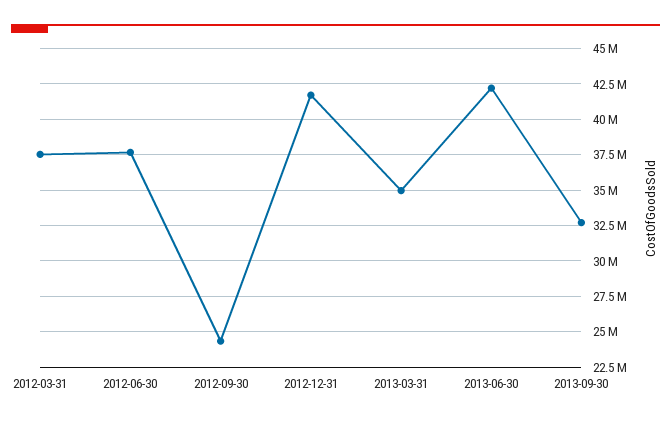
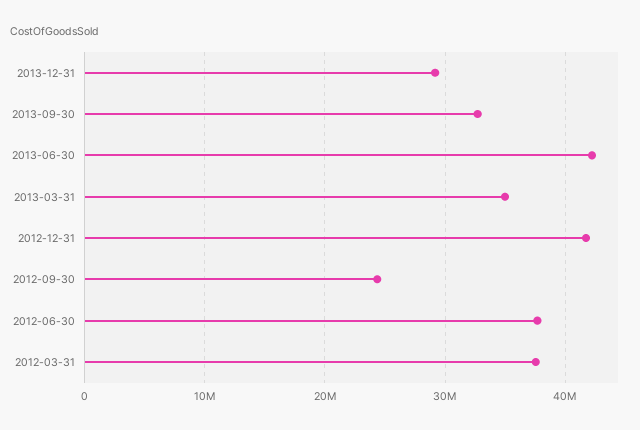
2013-12-31: none -> 29000000

